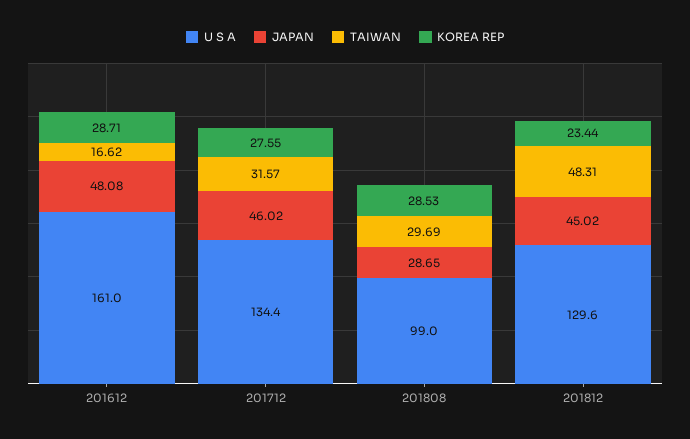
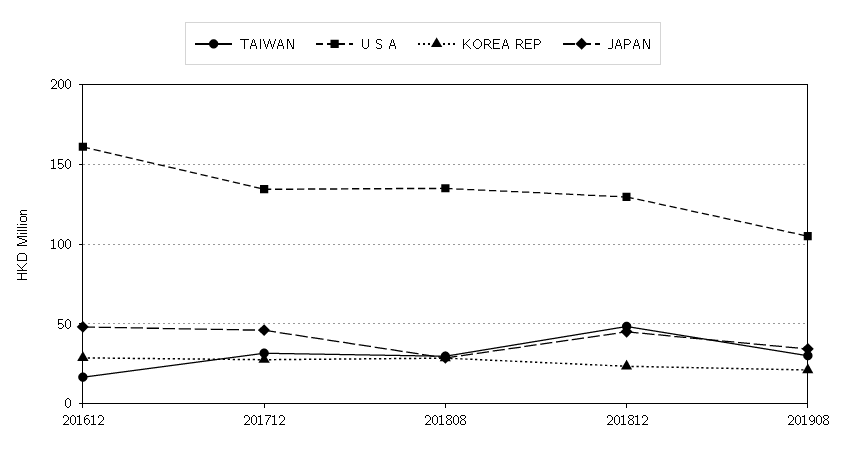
U S A, 201808: 99 -> 135
TAIWAN, 201908: none -> 30
U S A, 201908: none -> 105
KOREA REP, 201908: none -> 20
JAPAN, 201908: none -> 35

